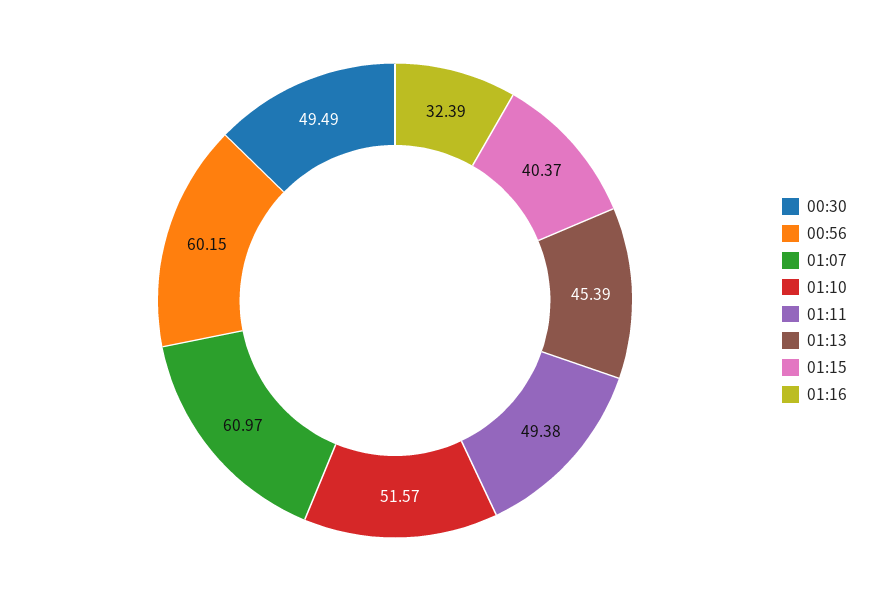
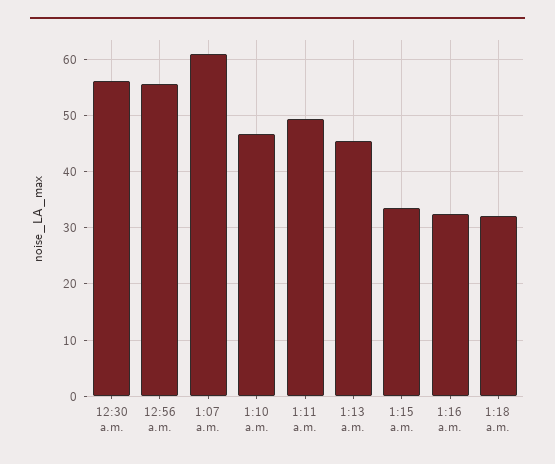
00:30: 49.49 -> 56
00:56: 60.15 -> 56
01:10: 51.57 -> 46
01:15: 40.37 -> 34
1:18 a.m.: none -> 32

